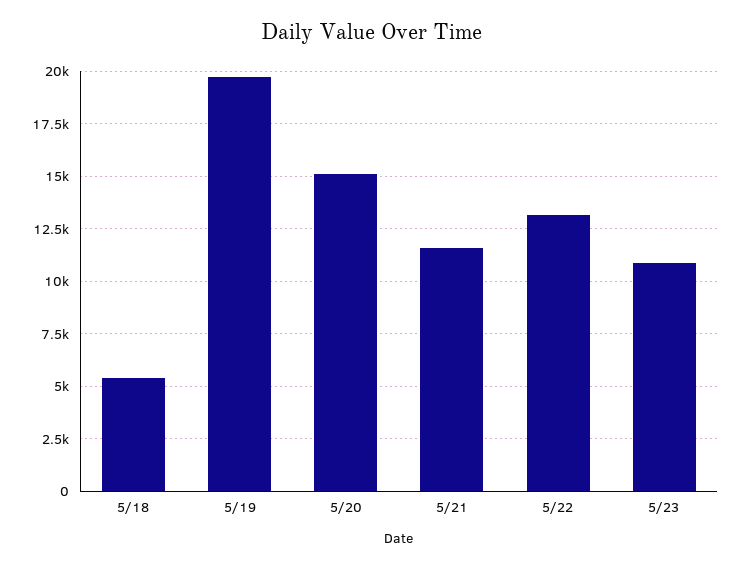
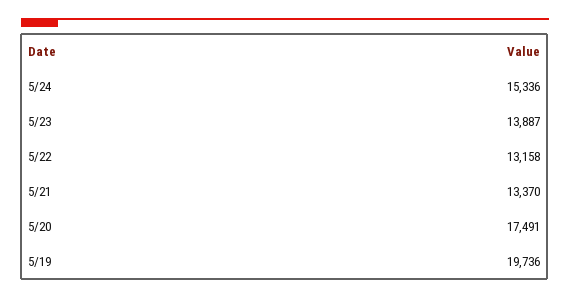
5/18: 5500 -> none
5/20: 15000 -> 17491
5/21: 11500 -> 13370
5/23: 11000 -> 13887
5/24: none -> 15336

